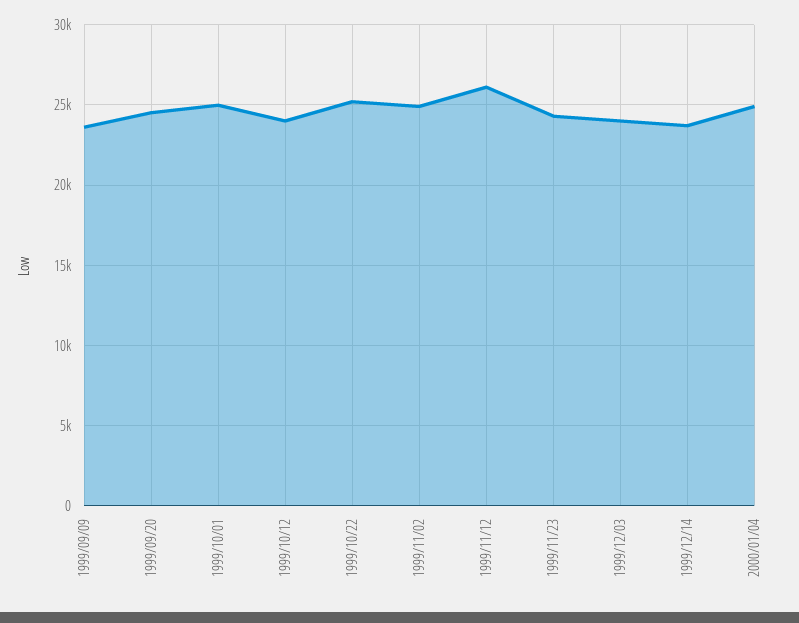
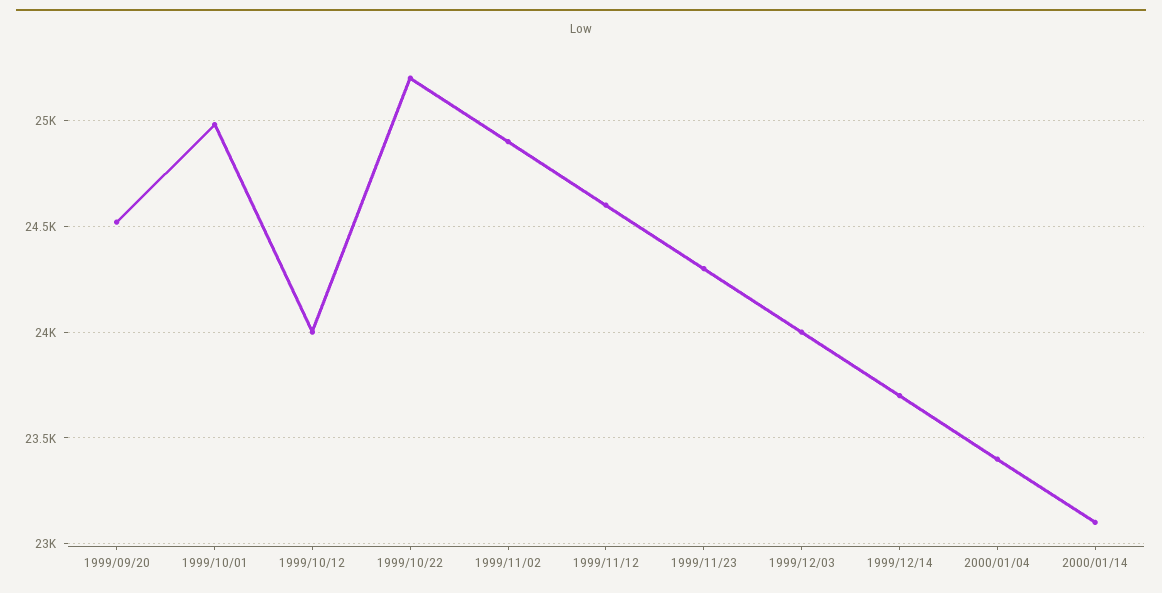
1999/09/09: 23500 -> none
1999/11/12: 26000 -> 24600
2000/01/04: 25000 -> 23400
2000/01/14: none -> 23100

